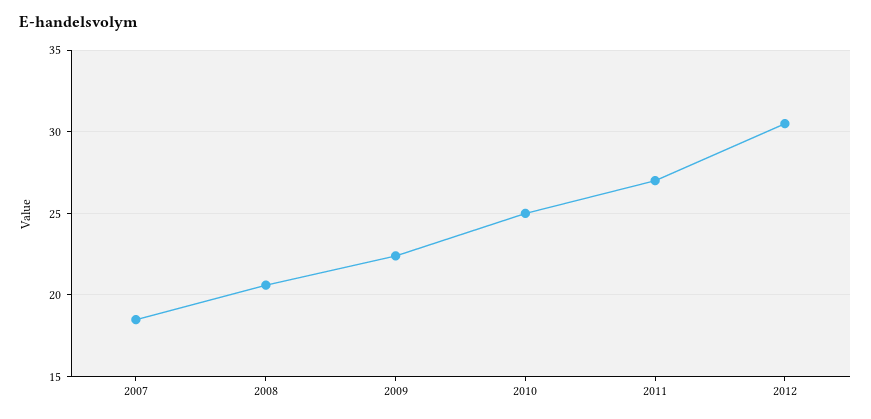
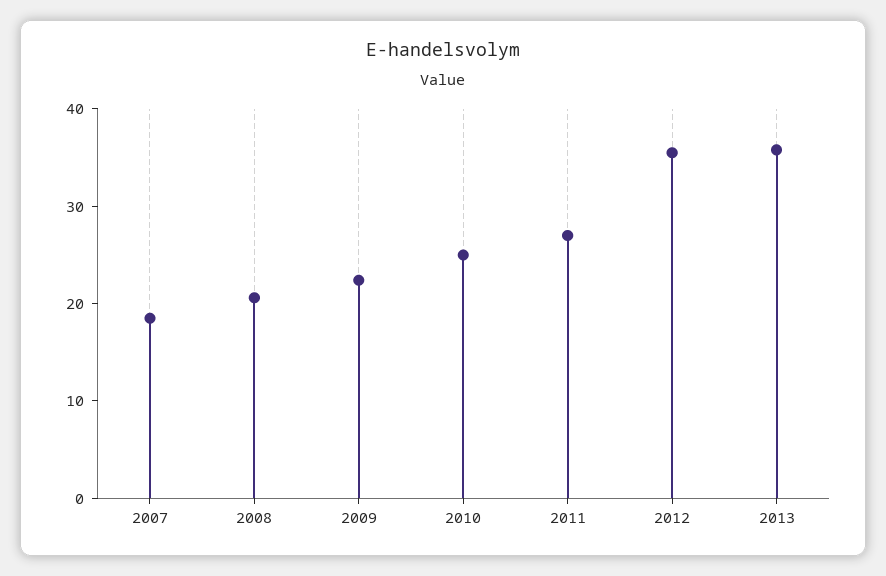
2012: 30.5 -> 36
2013: none -> 36

